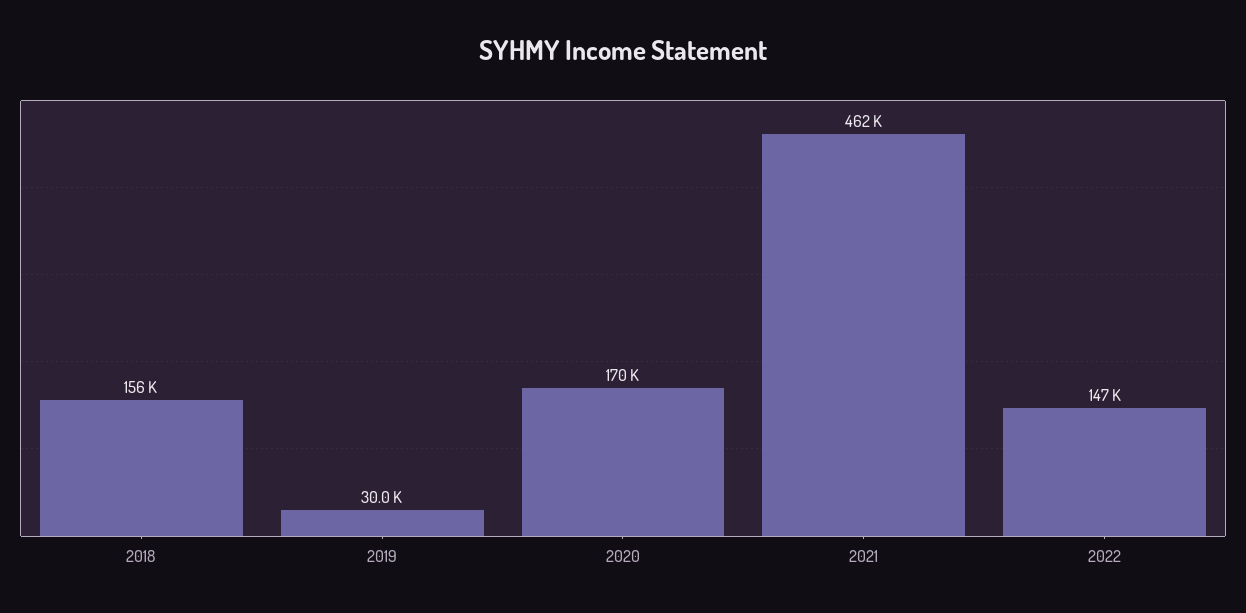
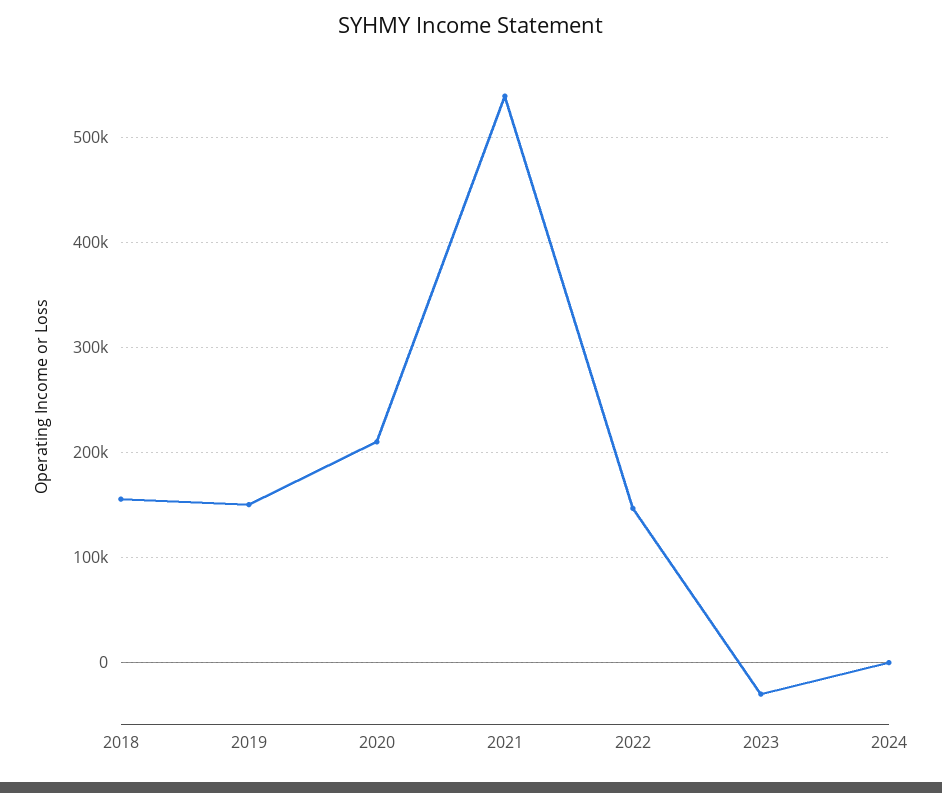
2019: 30000 -> 150000
2020: 170000 -> 210000
2021: 462000 -> 540000
2023: none -> -30000
2024: none -> 0

